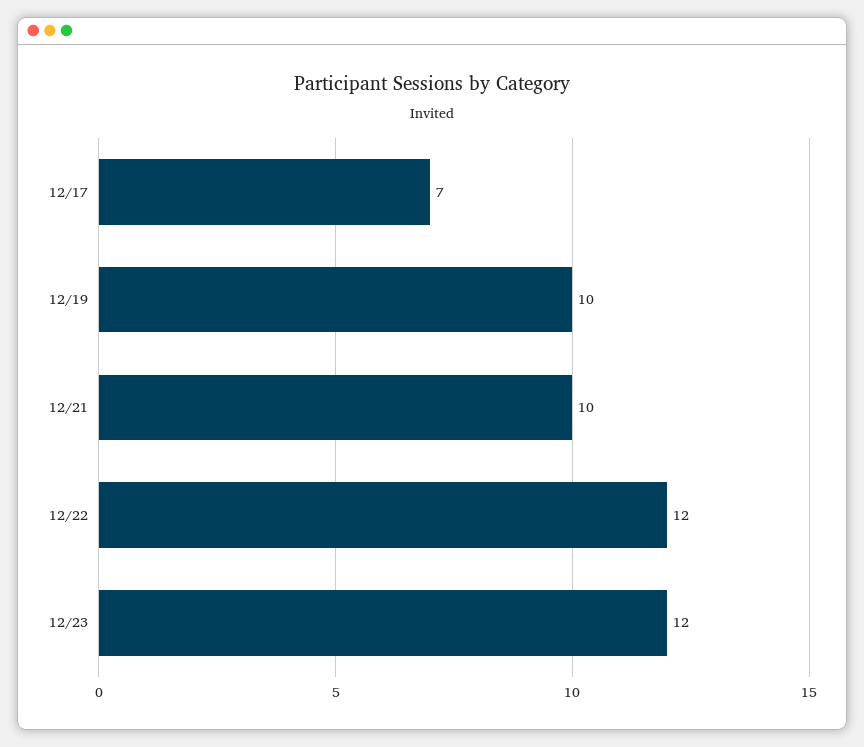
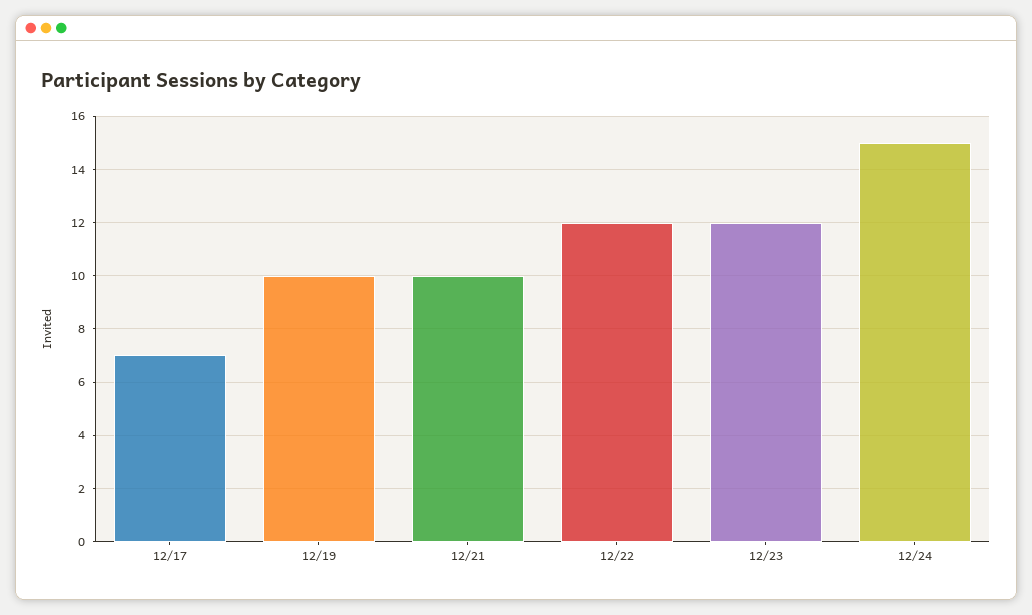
12/24: none -> 15

